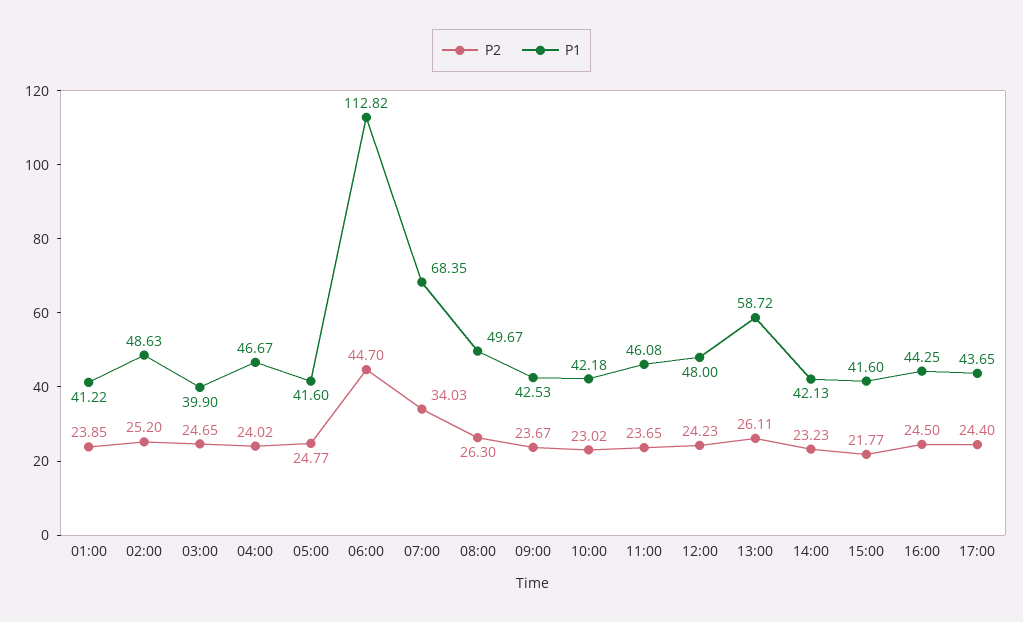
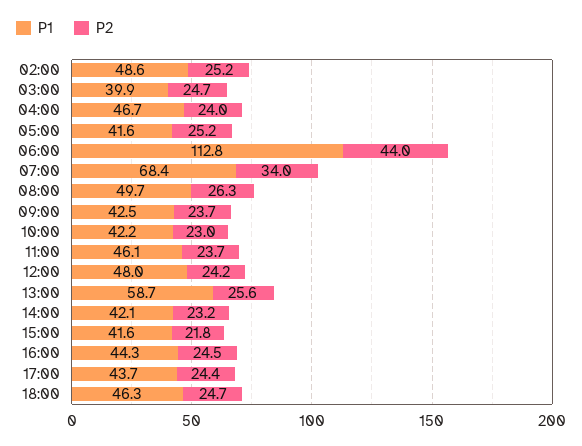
P2, 01:00: 23.85 -> none
P1, 01:00: 41.22 -> none
P2, 05:00: 24.77 -> 25.2
P2, 06:00: 44.7 -> 44
P2, 13:00: 26.11 -> 25.6
P1, 18:00: none -> 46.3
P2, 18:00: none -> 24.7

